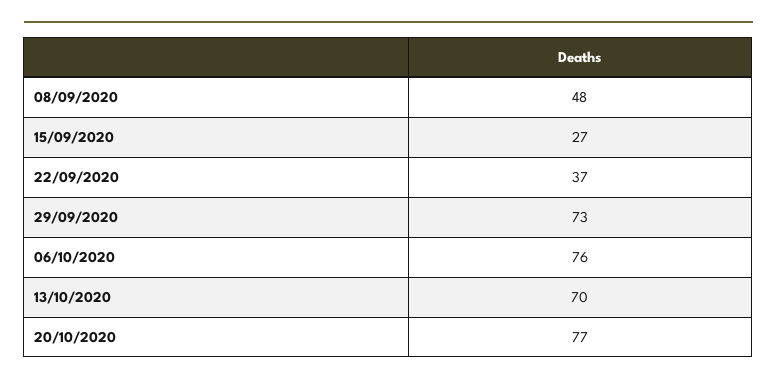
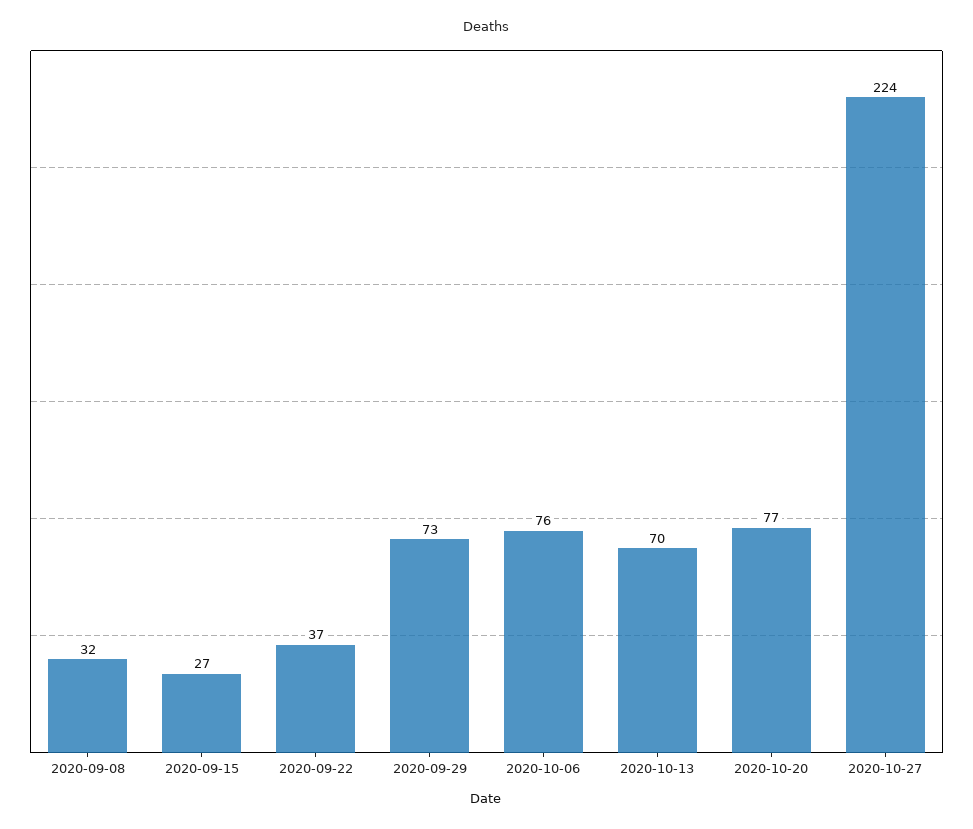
08/09/2020: 48 -> 32
2020-10-27: none -> 224

